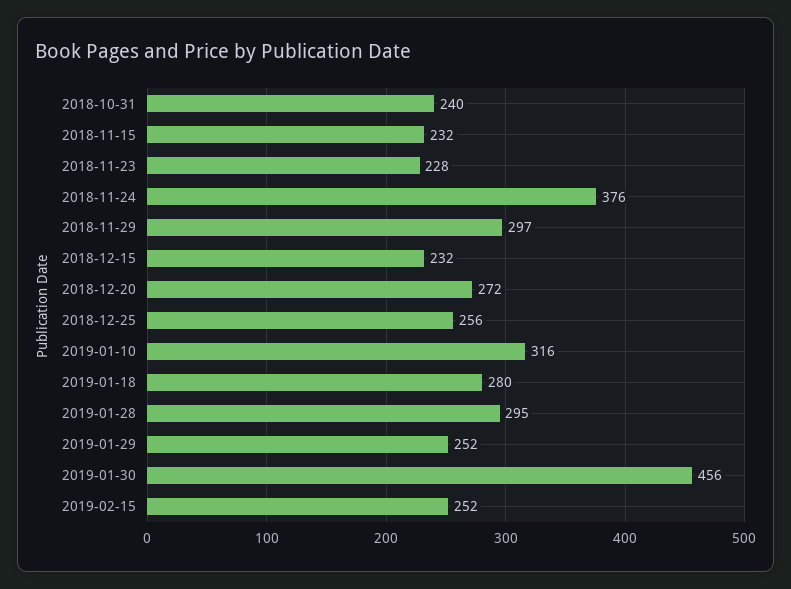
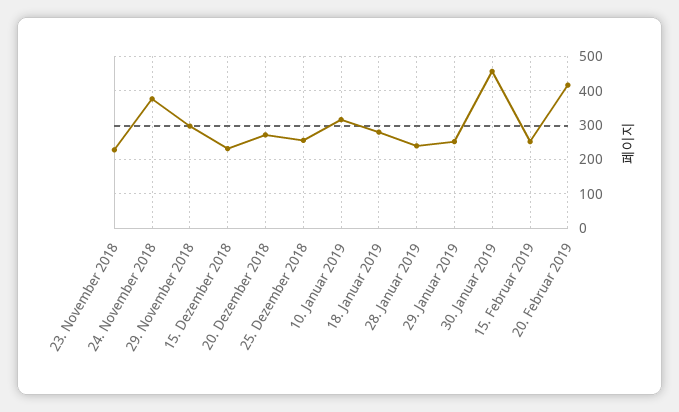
2018-10-31: 240 -> none
2018-11-15: 232 -> none
2019-01-28: 295 -> 240
20. Februar 2019: none -> 420

